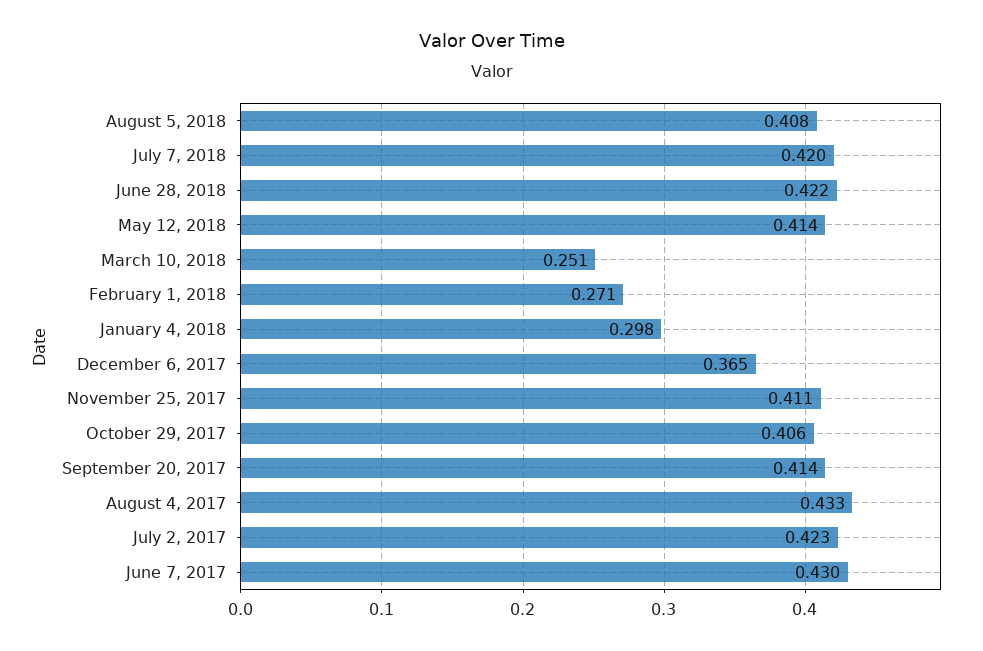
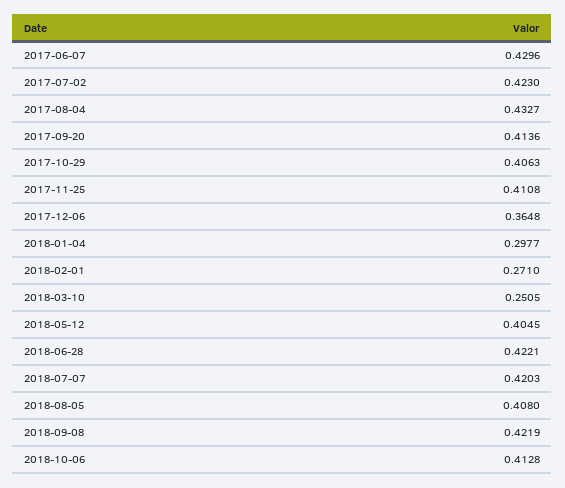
May 12, 2018: 0.414 -> 0.4045
2018-09-08: none -> 0.4219
2018-10-06: none -> 0.4128

